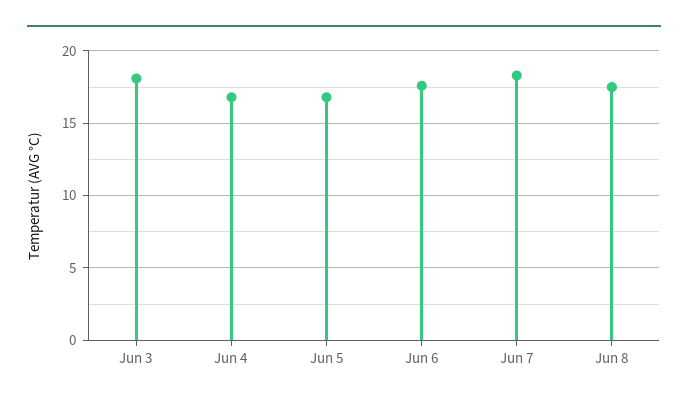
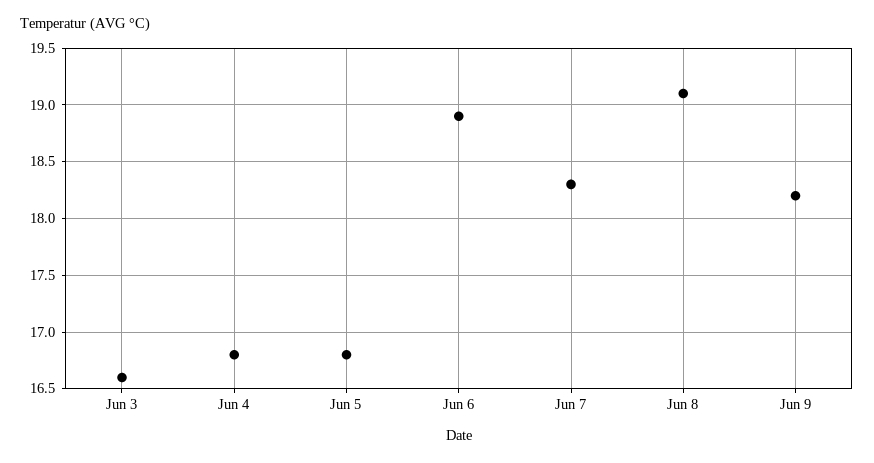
Jun 3: 18 -> 16.6
Jun 6: 17.5 -> 18.9
Jun 8: 17.5 -> 19.1
Jun 9: none -> 18.2

